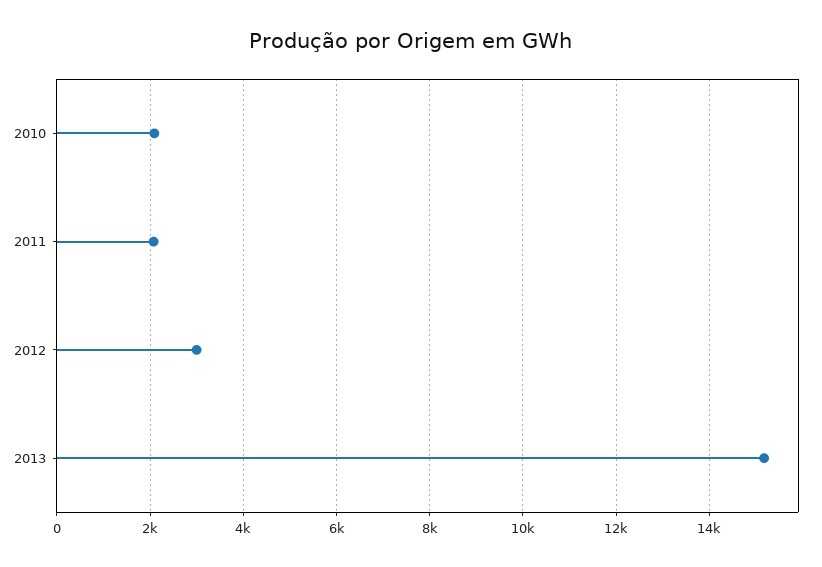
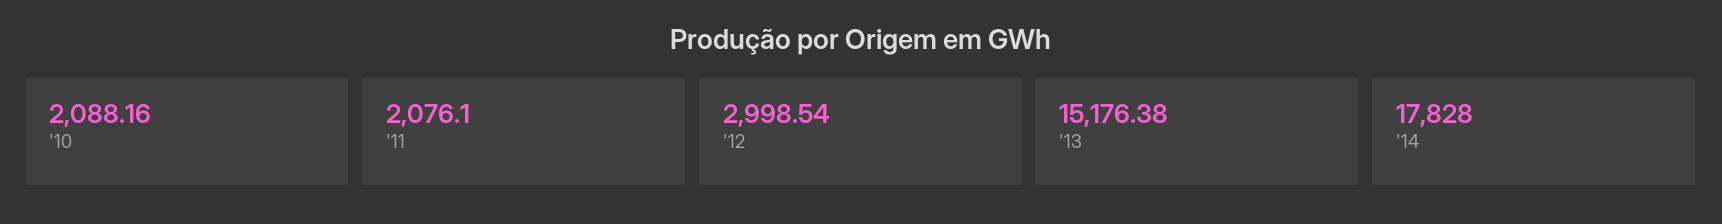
'14: none -> 17828

